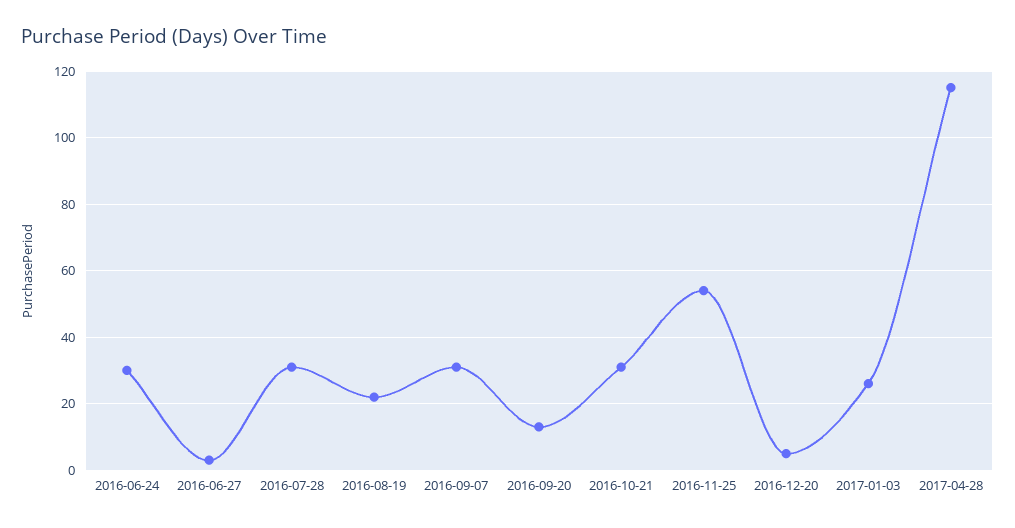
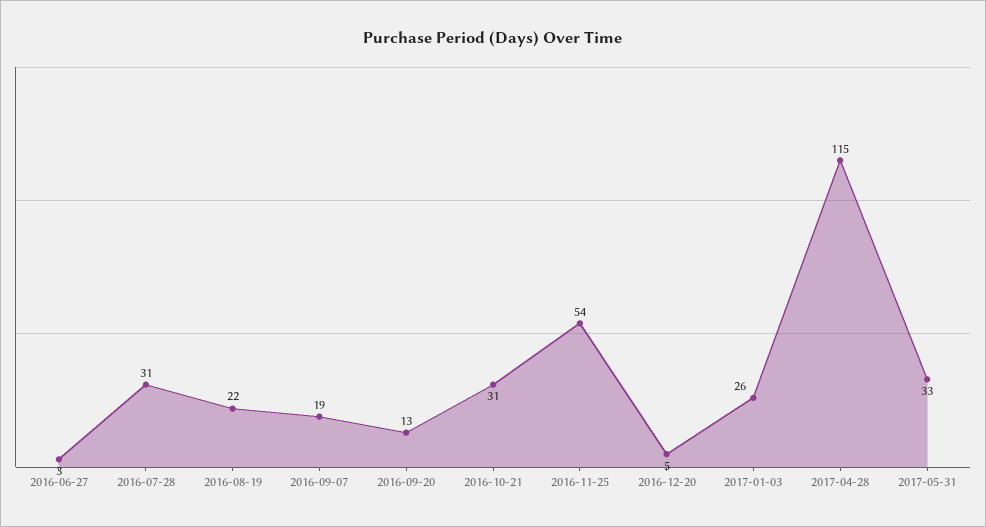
2016-06-24: 30 -> none
2016-09-07: 30 -> 19
2017-05-31: none -> 33

